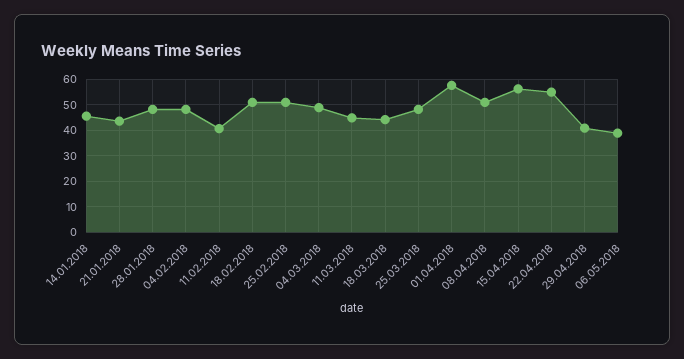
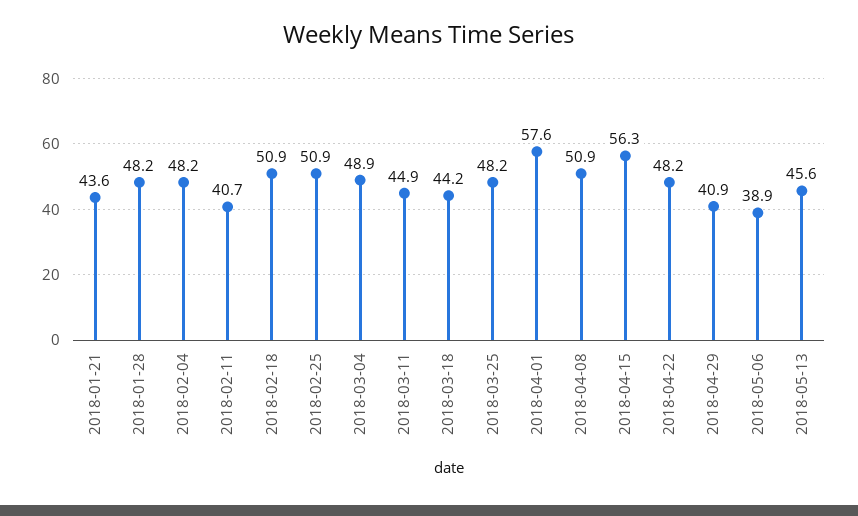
14.01.2018: 45 -> none
22.04.2018: 55 -> 48.2
2018-05-13: none -> 45.6

